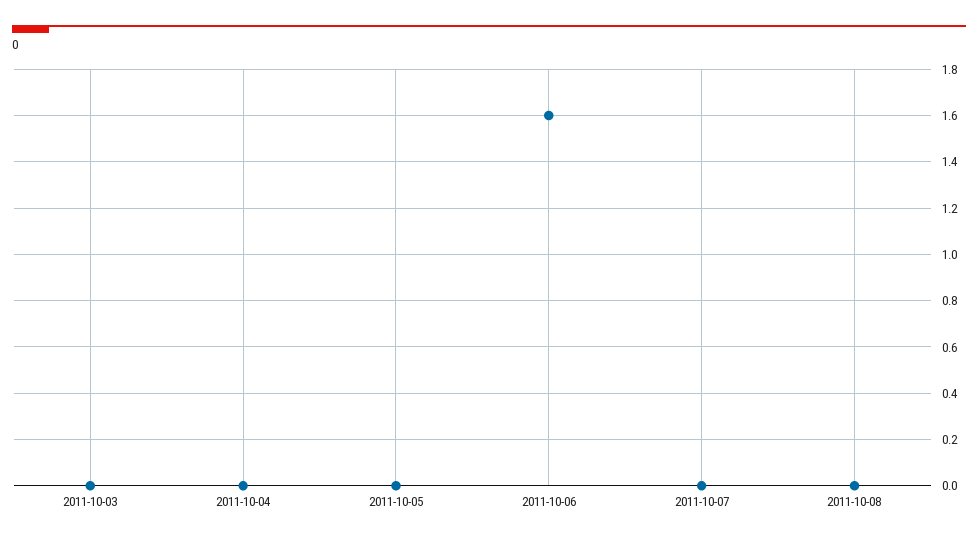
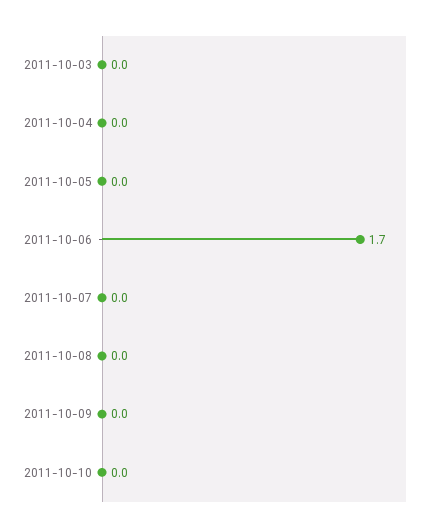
2011-10-06: 1.6 -> 1.7
2011-10-09: none -> 0
2011-10-10: none -> 0

